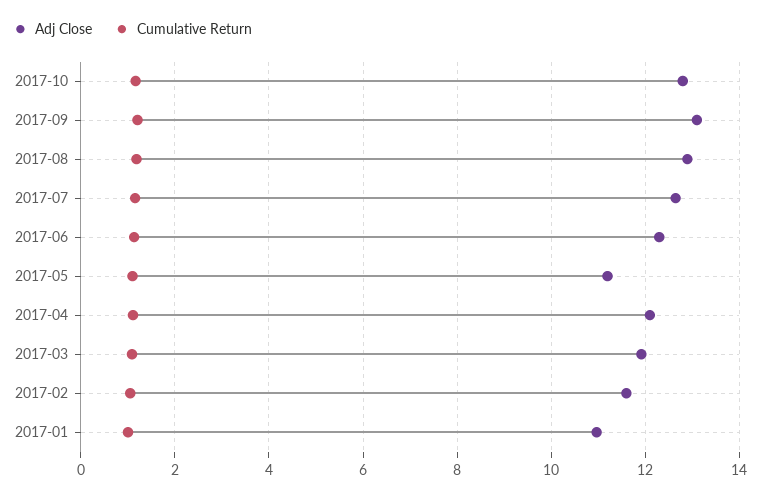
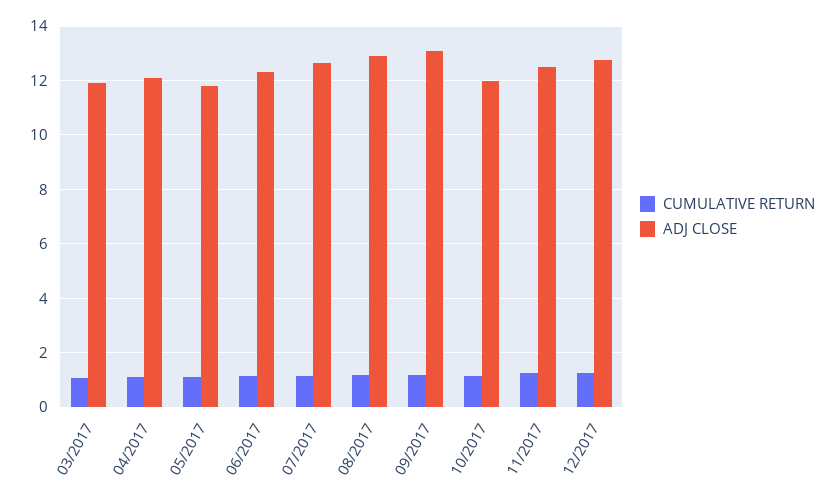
Adj Close, 2017-10: 12.8 -> 12
Adj Close, 2017-05: 11.2 -> 11.75
Adj Close, 2017-02: 11.6 -> none
Cumulative Return, 2017-02: 1 -> none
Adj Close, 2017-01: 11 -> none
Cumulative Return, 2017-01: 1 -> none
Cumulative Return, 11/2017: none -> 1.25
Adj Close, 11/2017: none -> 12.5
Cumulative Return, 12/2017: none -> 1.25
Adj Close, 12/2017: none -> 12.75

